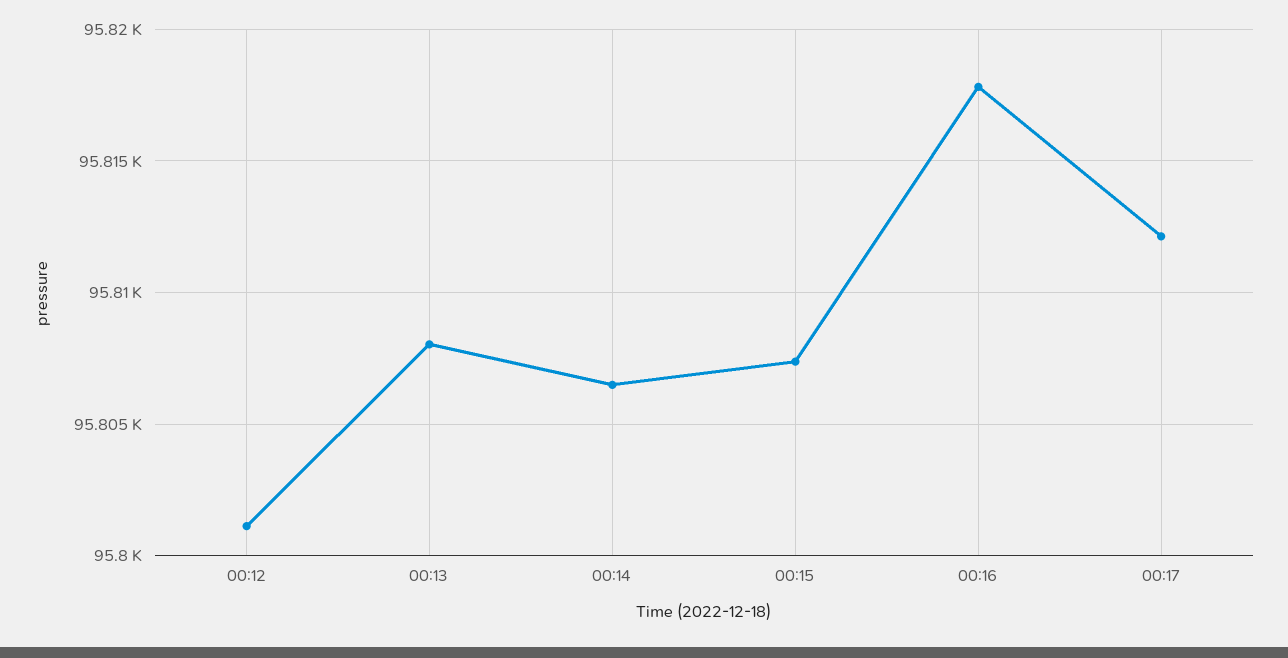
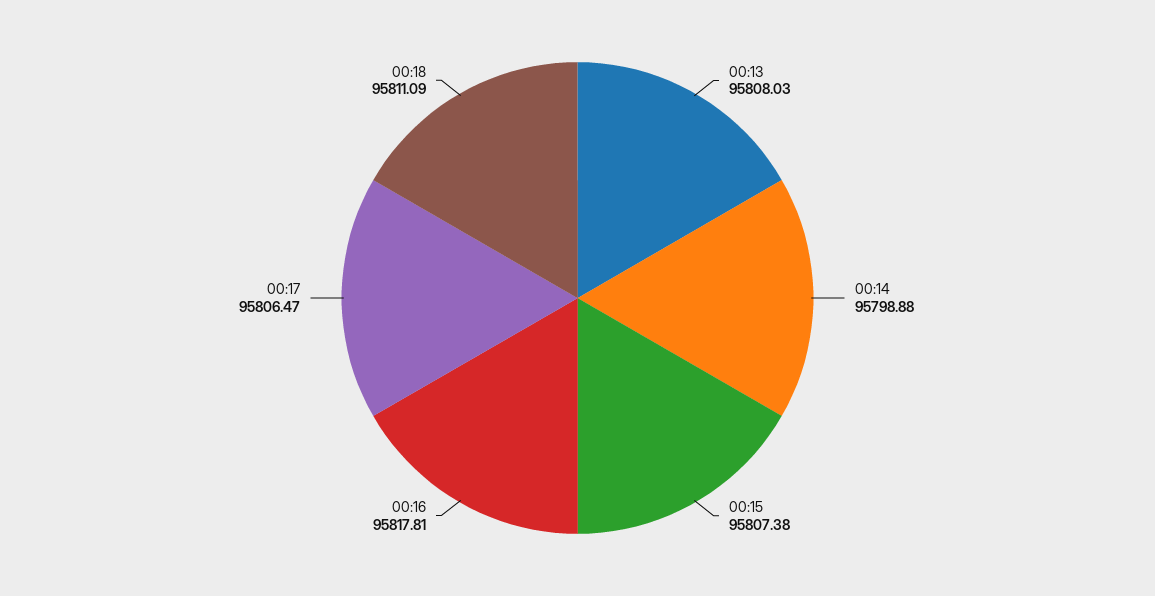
00:12: 95801 -> none
00:14: 95806.5 -> 95798.88
00:17: 95812 -> 95806.47
00:18: none -> 95811.09

